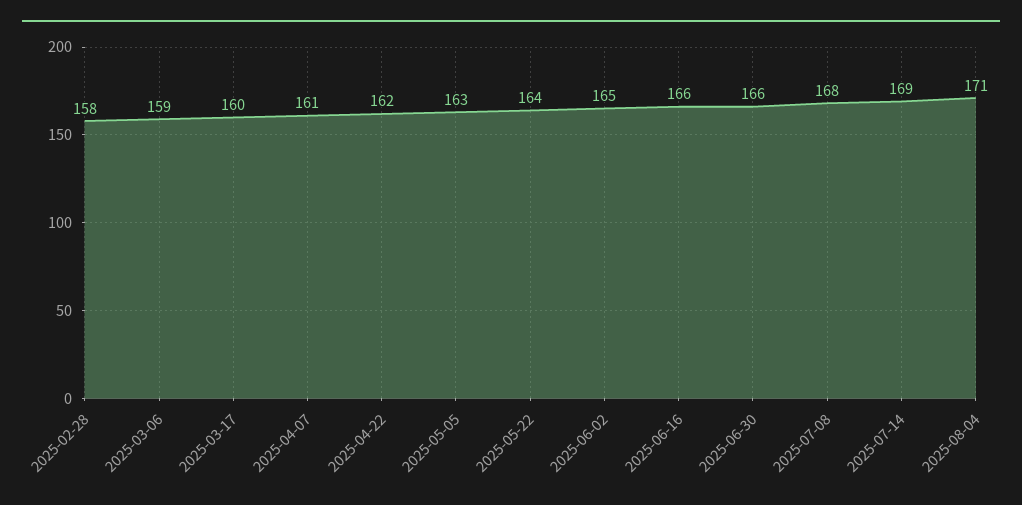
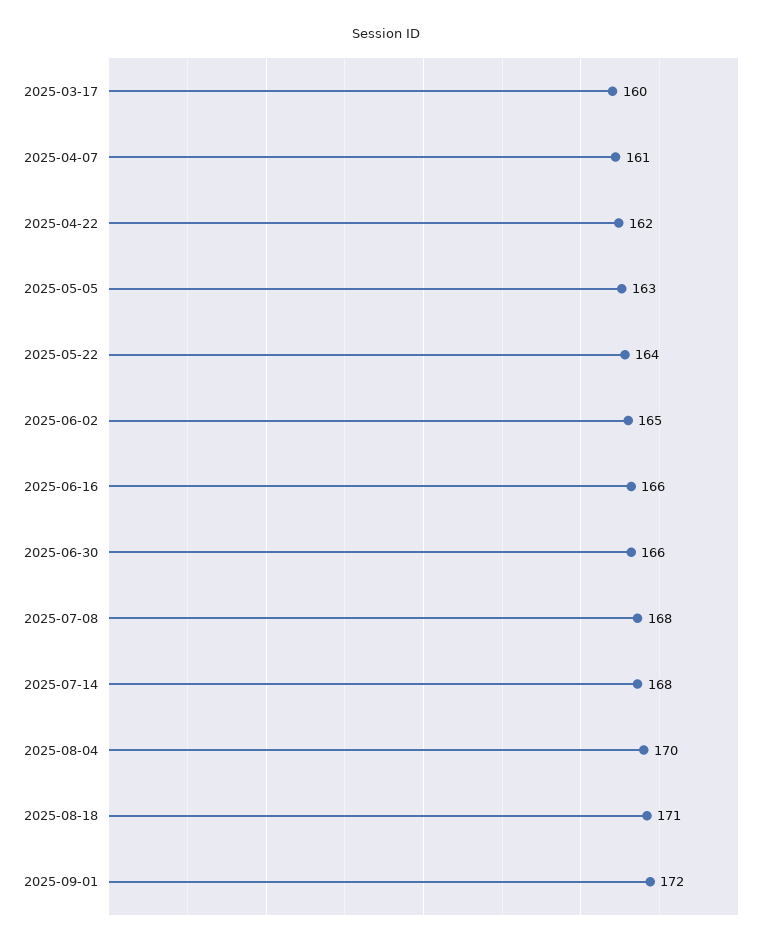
2025-02-28: 158 -> none
2025-03-06: 159 -> none
2025-07-14: 169 -> 168
2025-08-04: 171 -> 170
2025-08-18: none -> 171
2025-09-01: none -> 172

